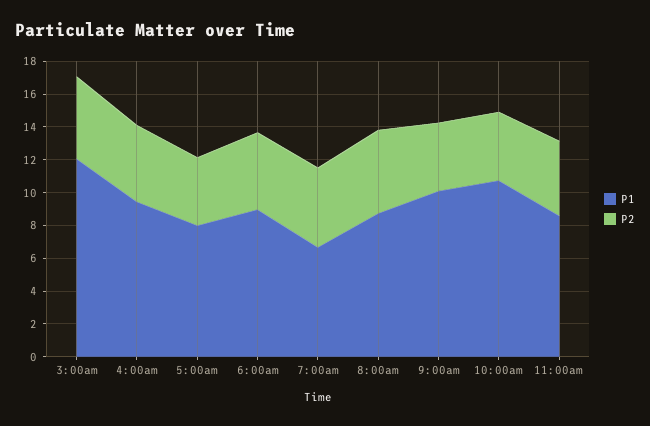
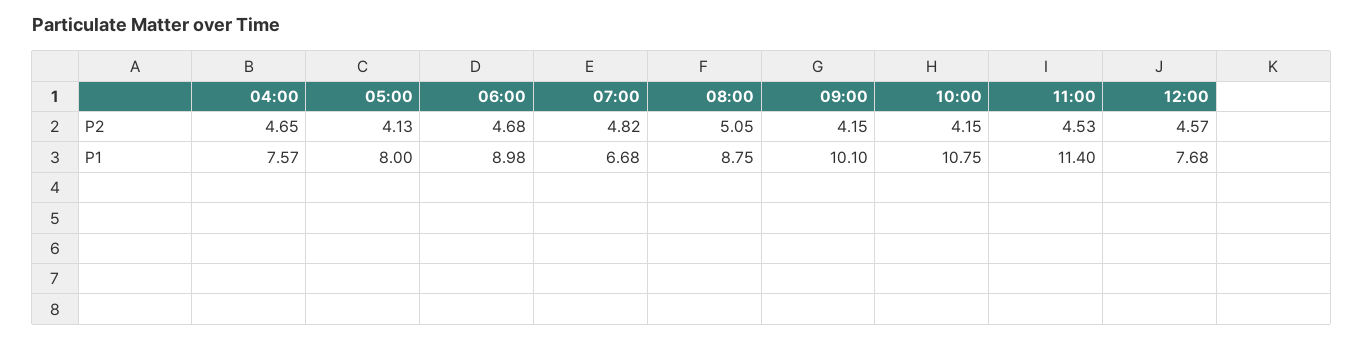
P1, 3:00am: 12 -> none
P2, 3:00am: 5 -> none
P1, 4:00am: 9.5 -> 7.57
P1, 11:00am: 8.5 -> 11.4
P2, 12:00: none -> 4.57
P1, 12:00: none -> 7.68

